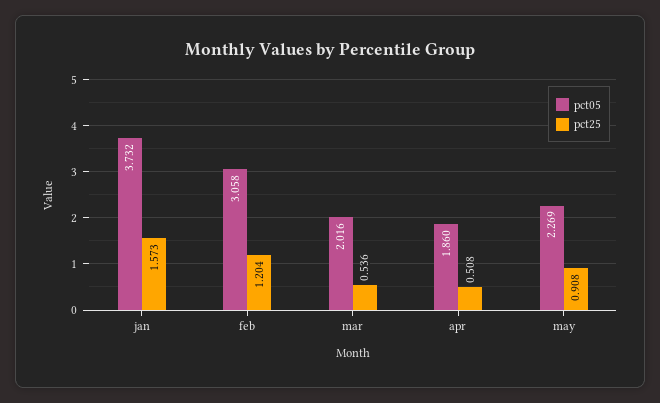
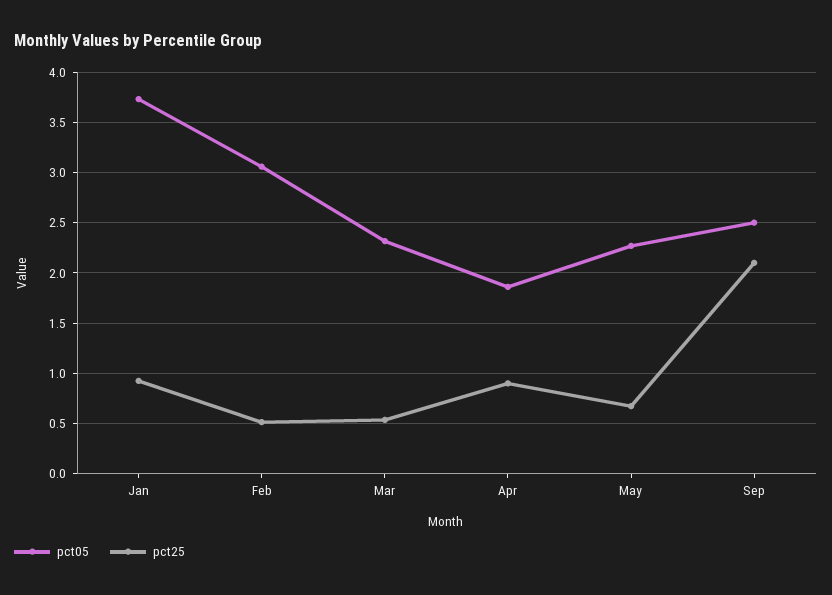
pct25, jan: 1.573 -> 0.9
pct25, feb: 1.204 -> 0.5
pct05, mar: 2.016 -> 2.3
pct25, apr: 0.508 -> 0.9
pct25, may: 0.908 -> 0.7
pct05, Sep: none -> 2.5
pct25, Sep: none -> 2.1

